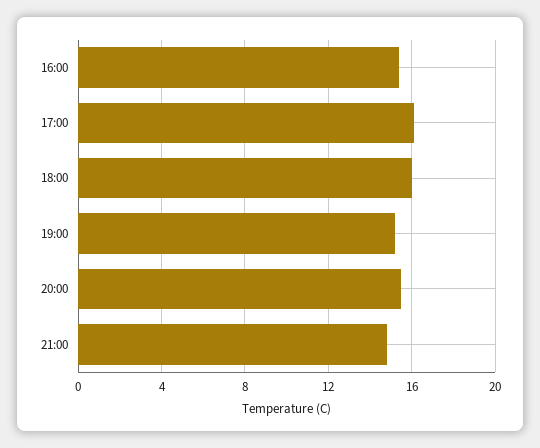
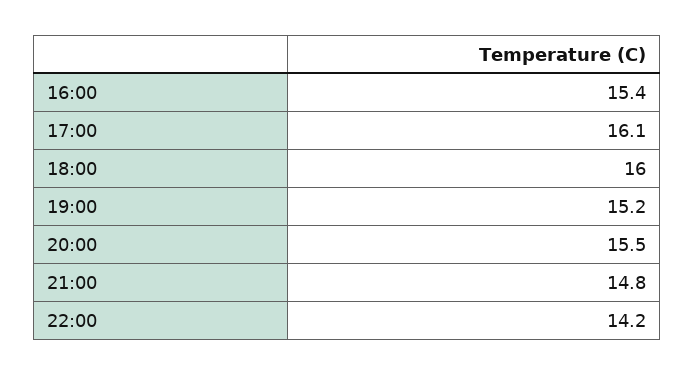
22:00: none -> 14.2

